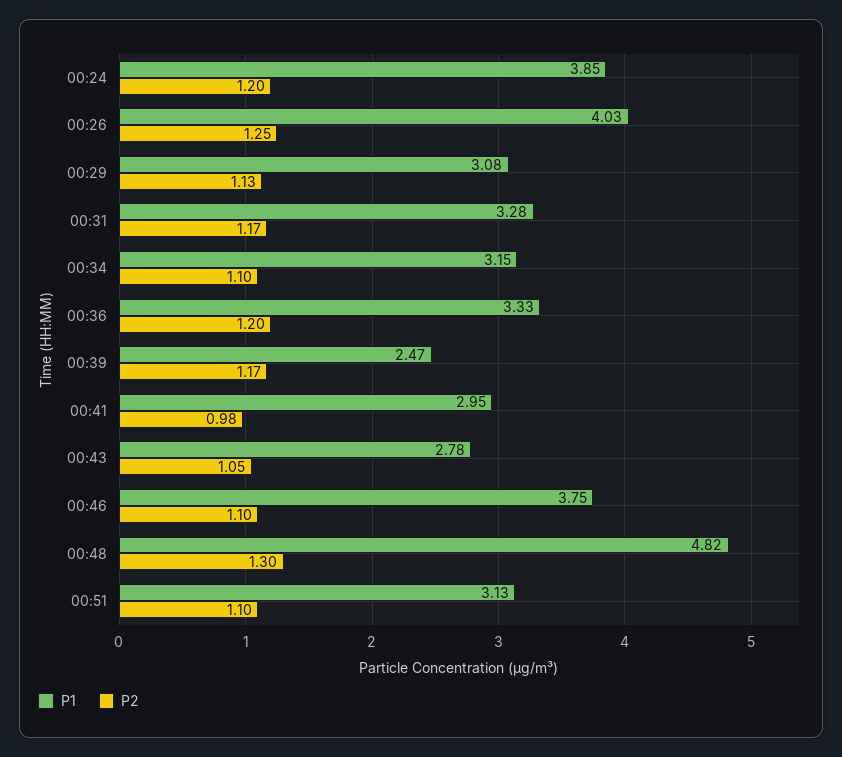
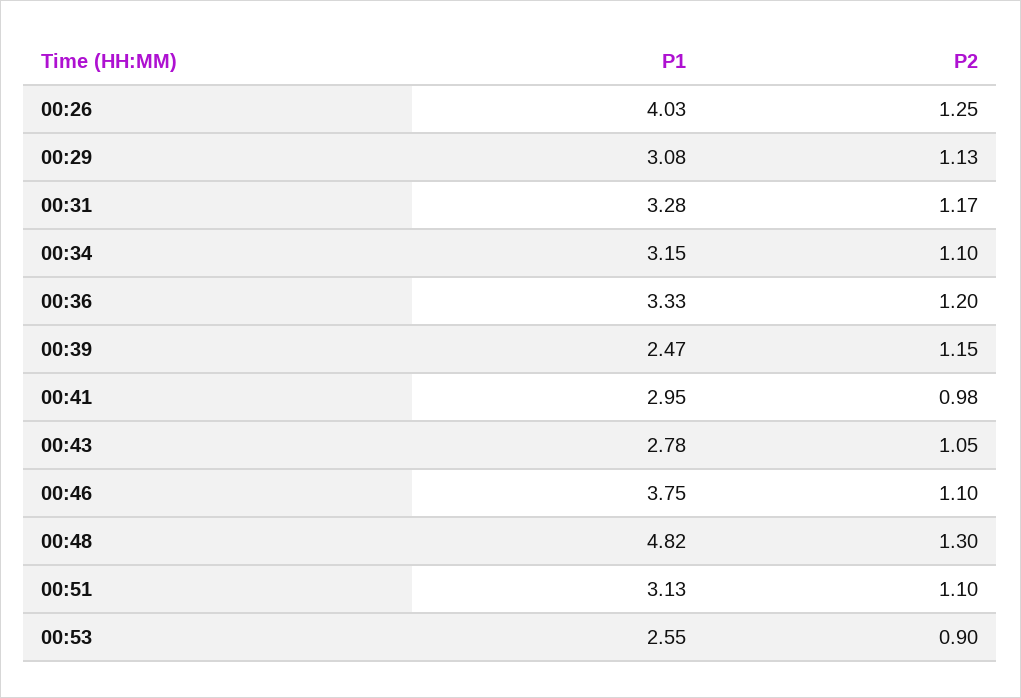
P1, 00:24: 3.85 -> none
P2, 00:24: 1.2 -> none
P2, 00:39: 1.17 -> 1.15
P1, 00:53: none -> 2.55
P2, 00:53: none -> 0.9

